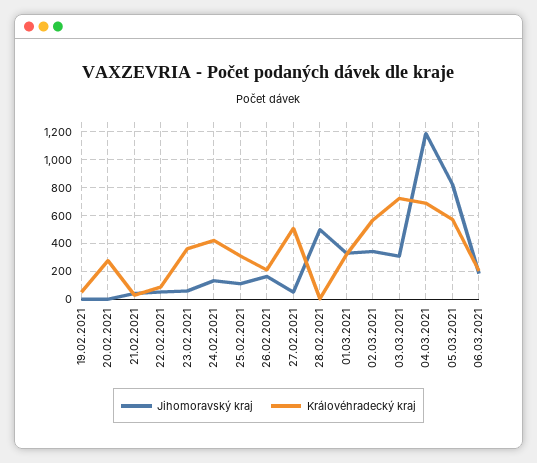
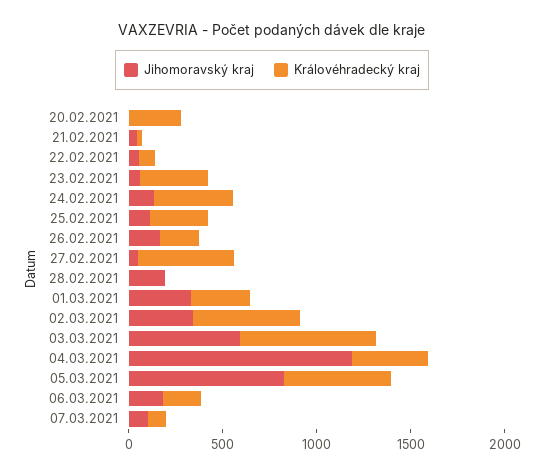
Jihomoravský kraj, 19.02.2021: 0 -> none
Královéhradecký kraj, 19.02.2021: 50 -> none
Jihomoravský kraj, 28.02.2021: 500 -> 200
Jihomoravský kraj, 03.03.2021: 300 -> 600
Královéhradecký kraj, 04.03.2021: 700 -> 400
Jihomoravský kraj, 07.03.2021: none -> 100
Královéhradecký kraj, 07.03.2021: none -> 100

